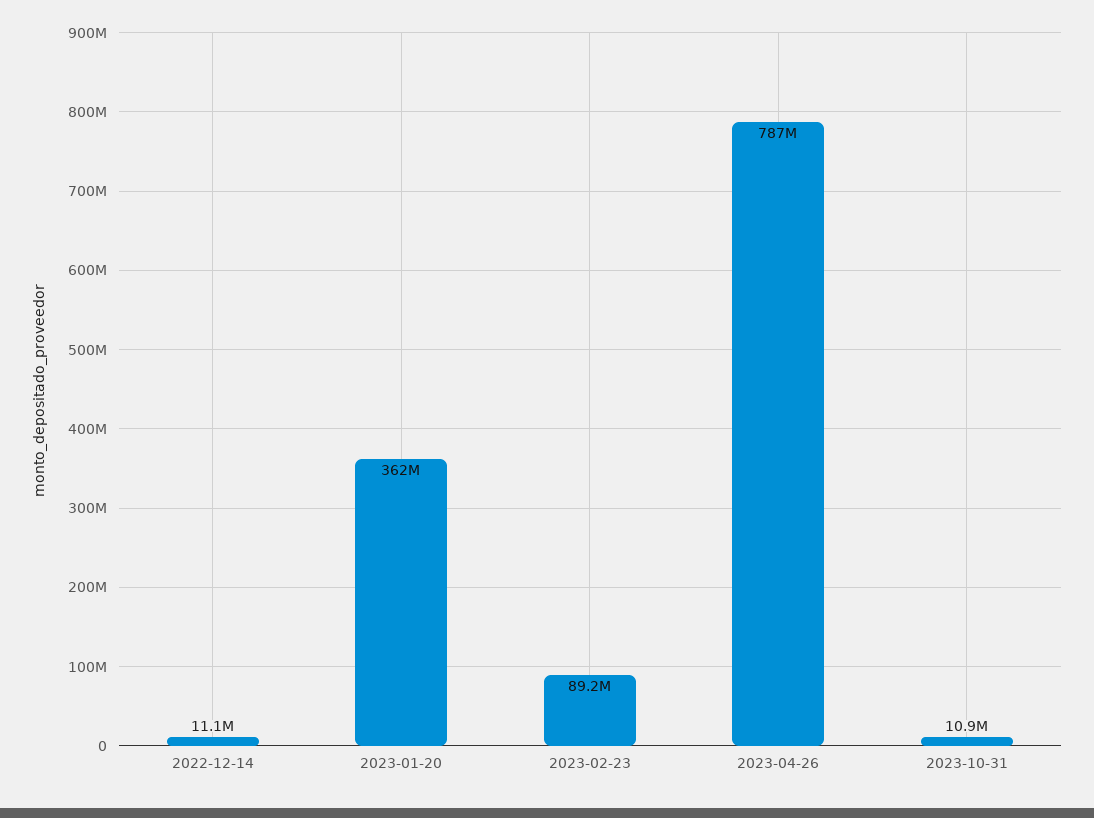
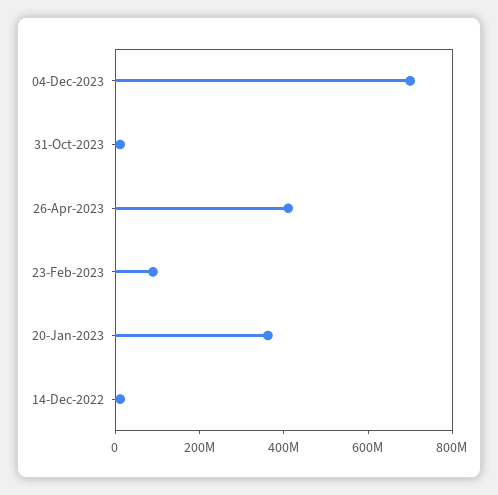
2023-04-26: 787000000 -> 400000000
04-Dec-2023: none -> 700000000

